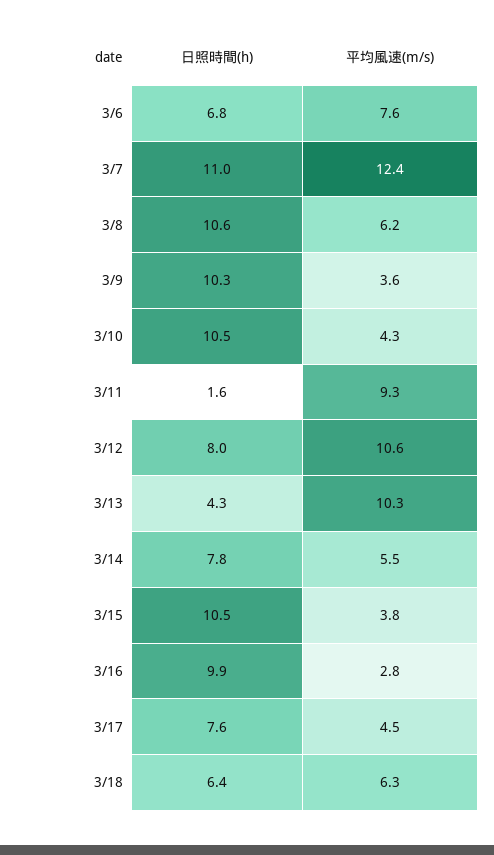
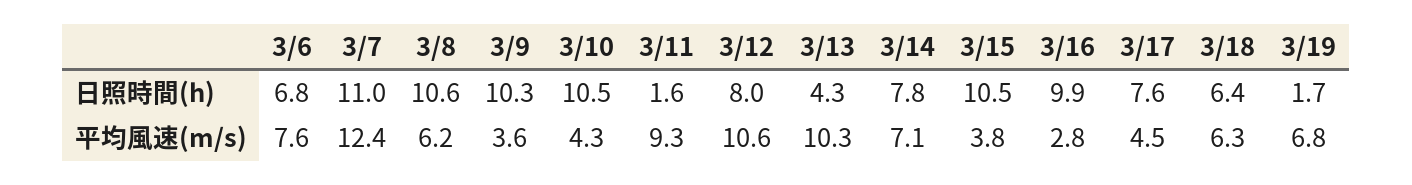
平均風速(m/s), 3/14: 5.5 -> 7.1
日照時間(h), 3/19: none -> 1.7
平均風速(m/s), 3/19: none -> 6.8

